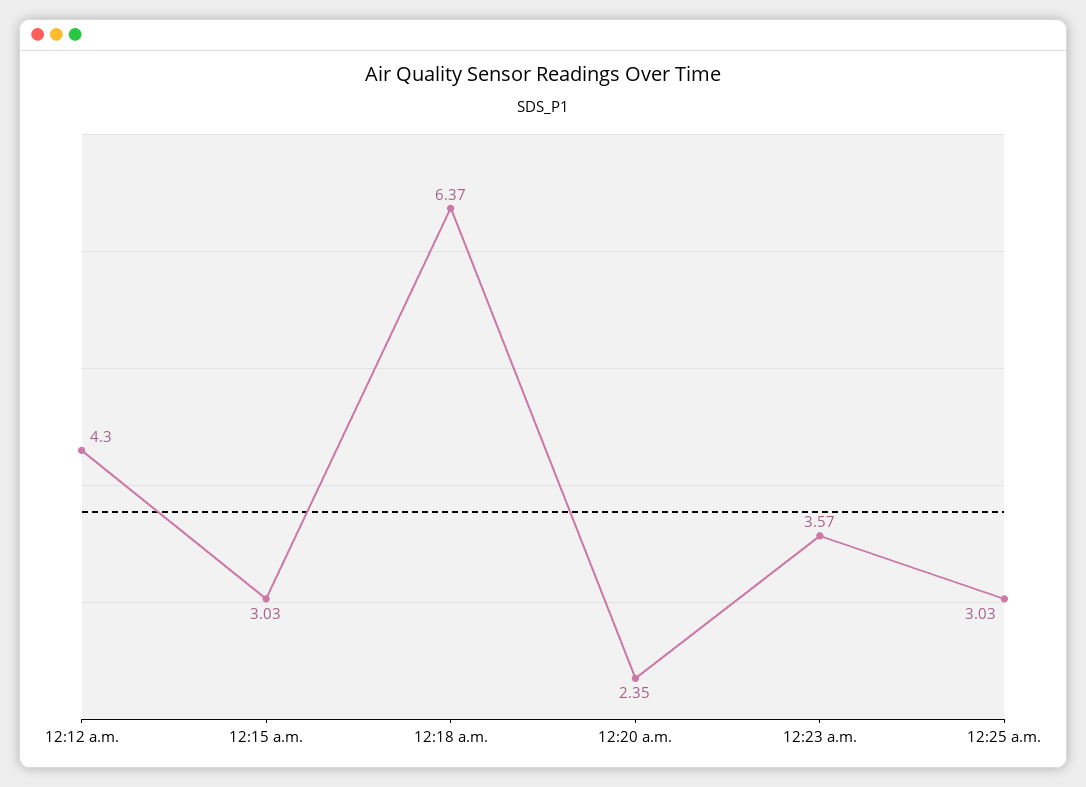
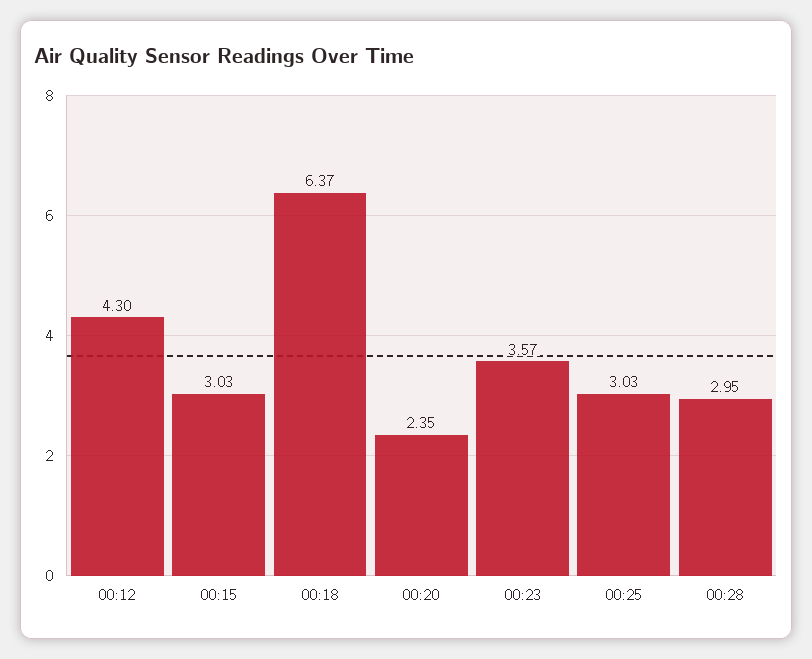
00:28: none -> 2.95

